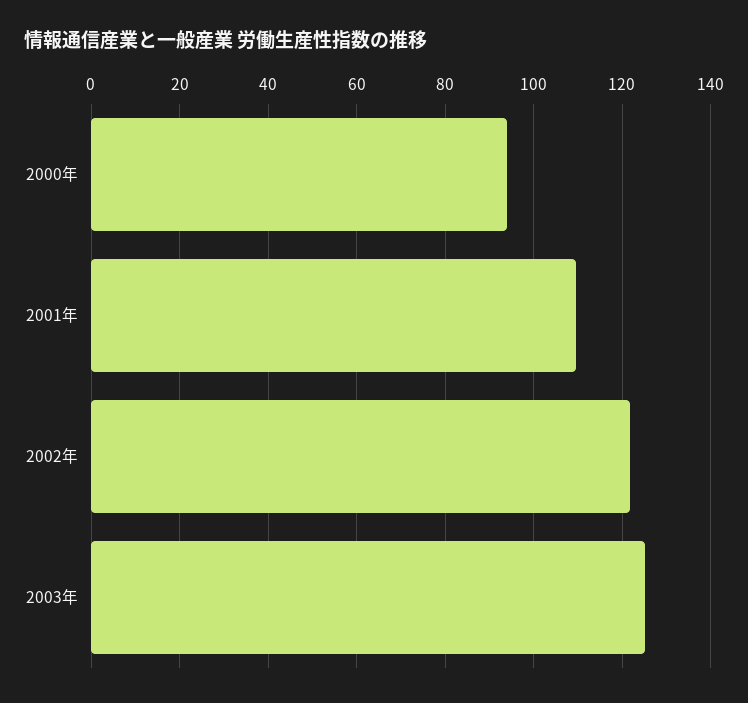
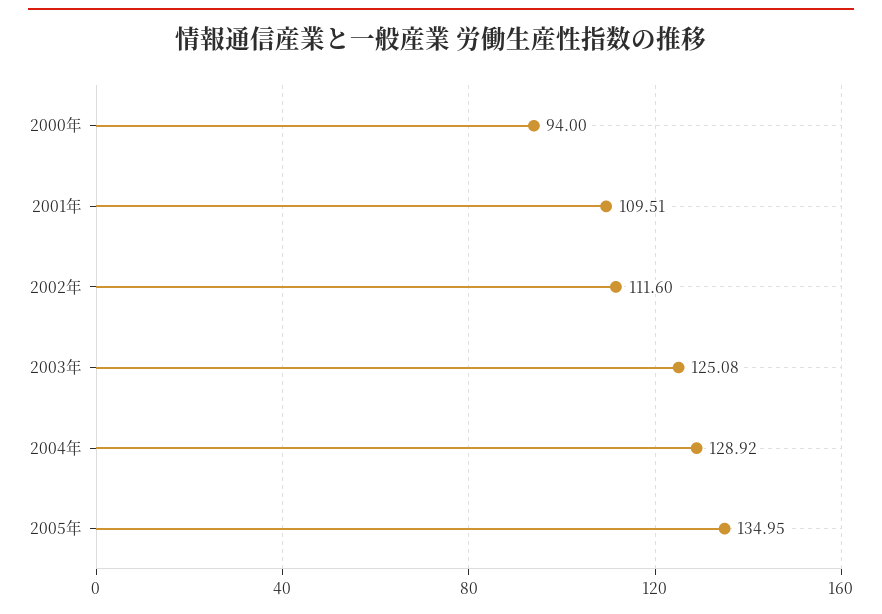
2002年: 122 -> 111.6
2004年: none -> 128.92
2005年: none -> 134.95

